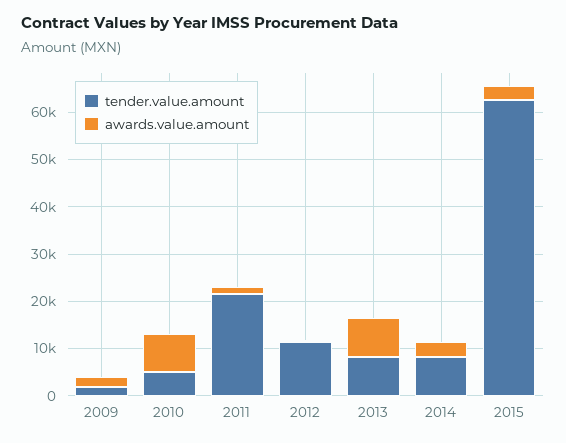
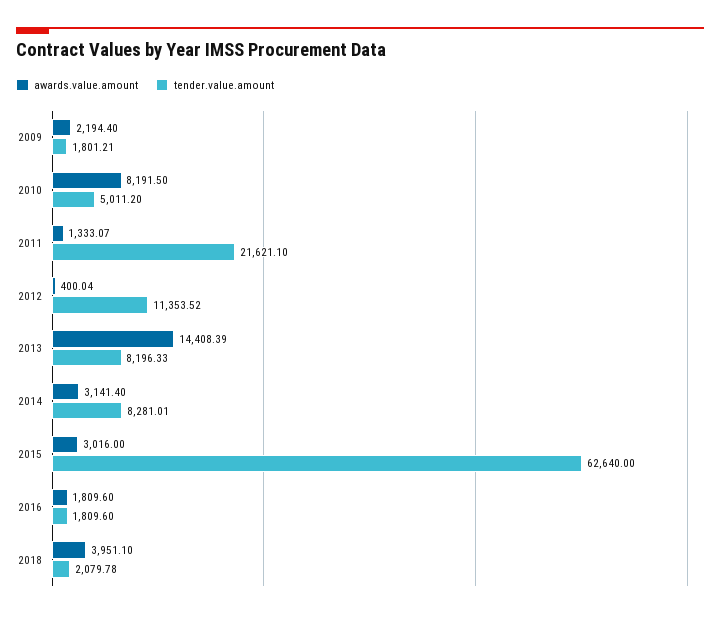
awards.value.amount, 2013: 8000 -> 14408.39
awards.value.amount, 2016: none -> 1809.6
tender.value.amount, 2016: none -> 1809.6
awards.value.amount, 2018: none -> 3951.1
tender.value.amount, 2018: none -> 2079.78

